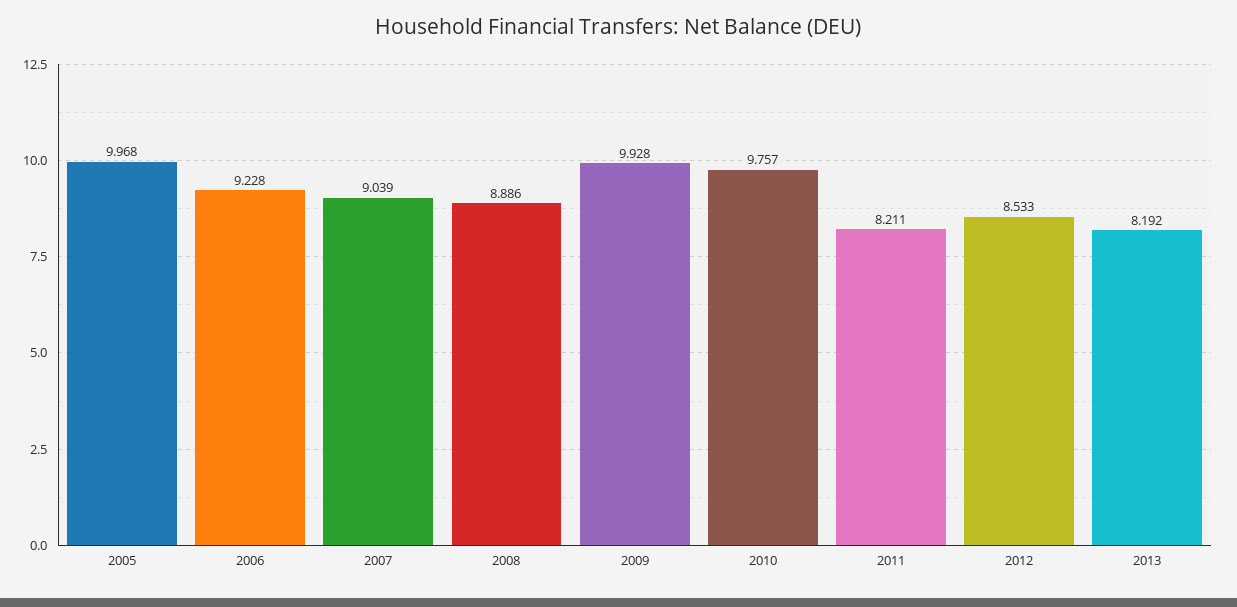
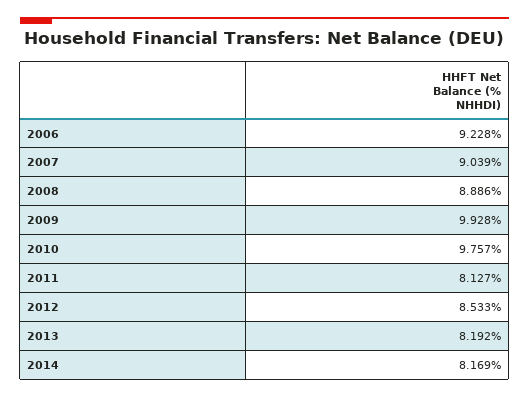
2005: 9.968 -> none
2011: 8.211 -> 8.127
2014: none -> 8.169

